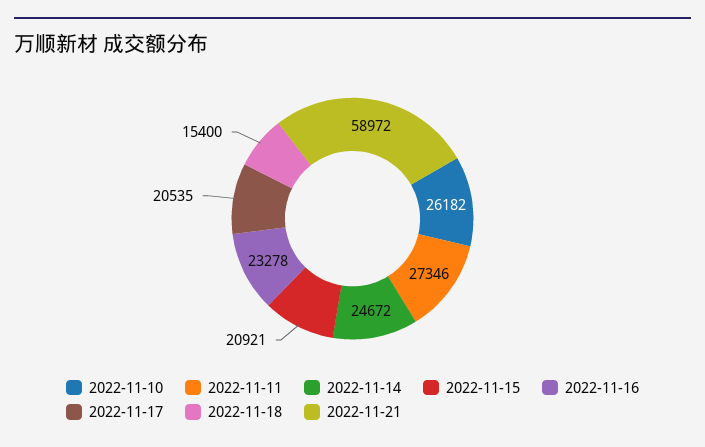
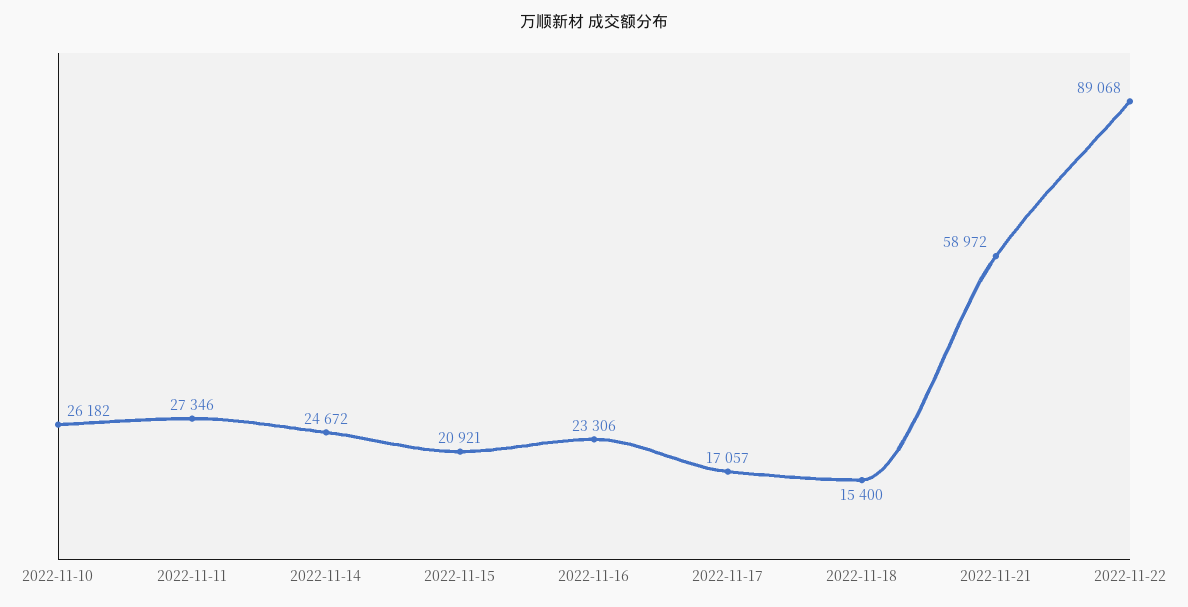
2022-11-16: 23278 -> 23306
2022-11-17: 20535 -> 17057
2022-11-22: none -> 89068

